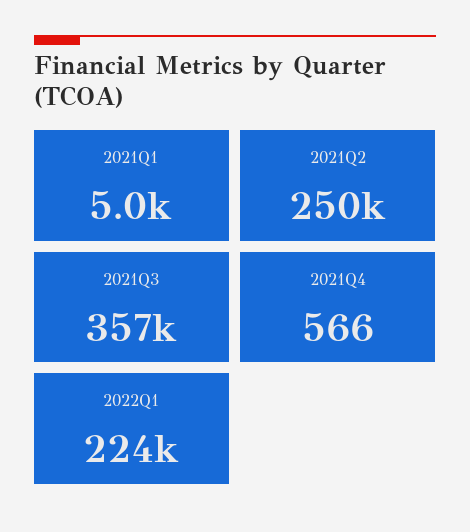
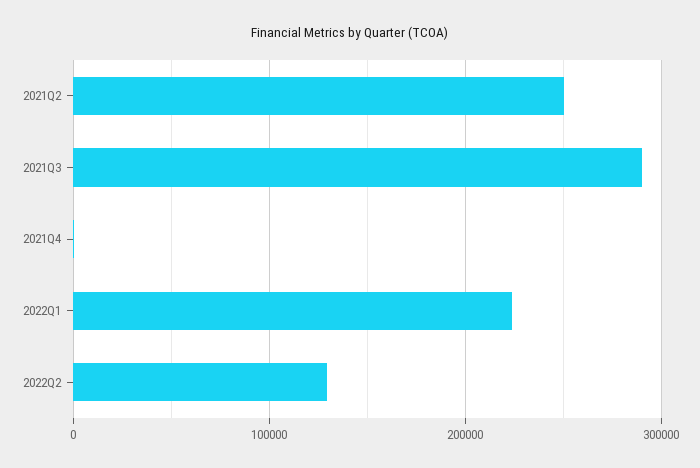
2021Q1: 5000 -> none
2021Q3: 357000 -> 290000
2022Q2: none -> 130000

